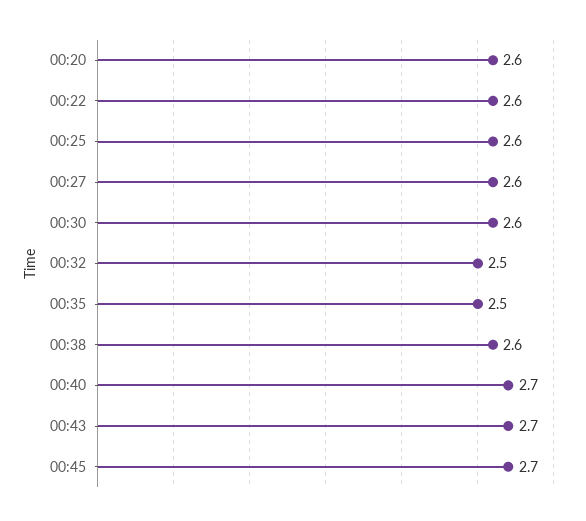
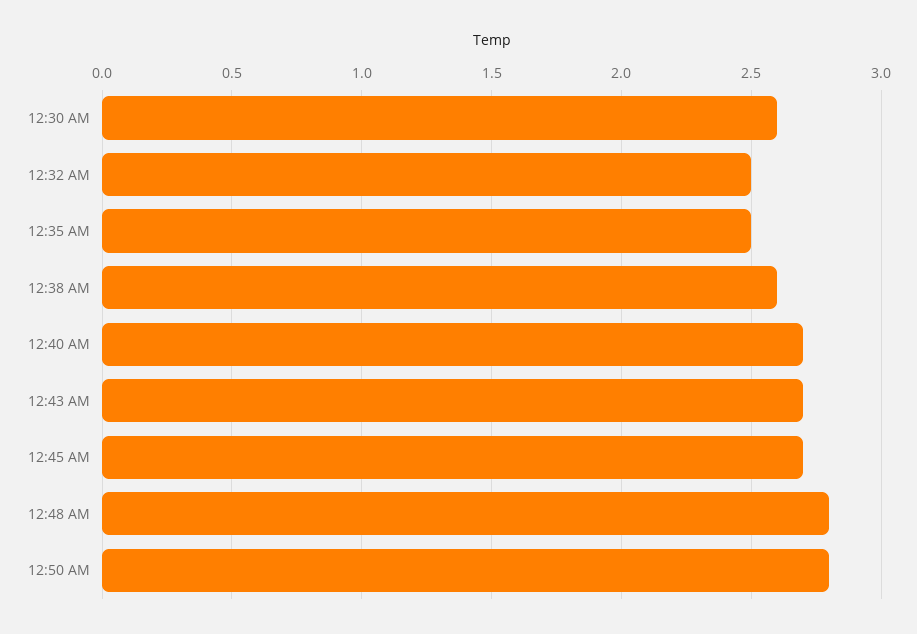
00:20: 2.6 -> none
00:22: 2.6 -> none
00:25: 2.6 -> none
00:27: 2.6 -> none
12:48 AM: none -> 2.8
12:50 AM: none -> 2.8

